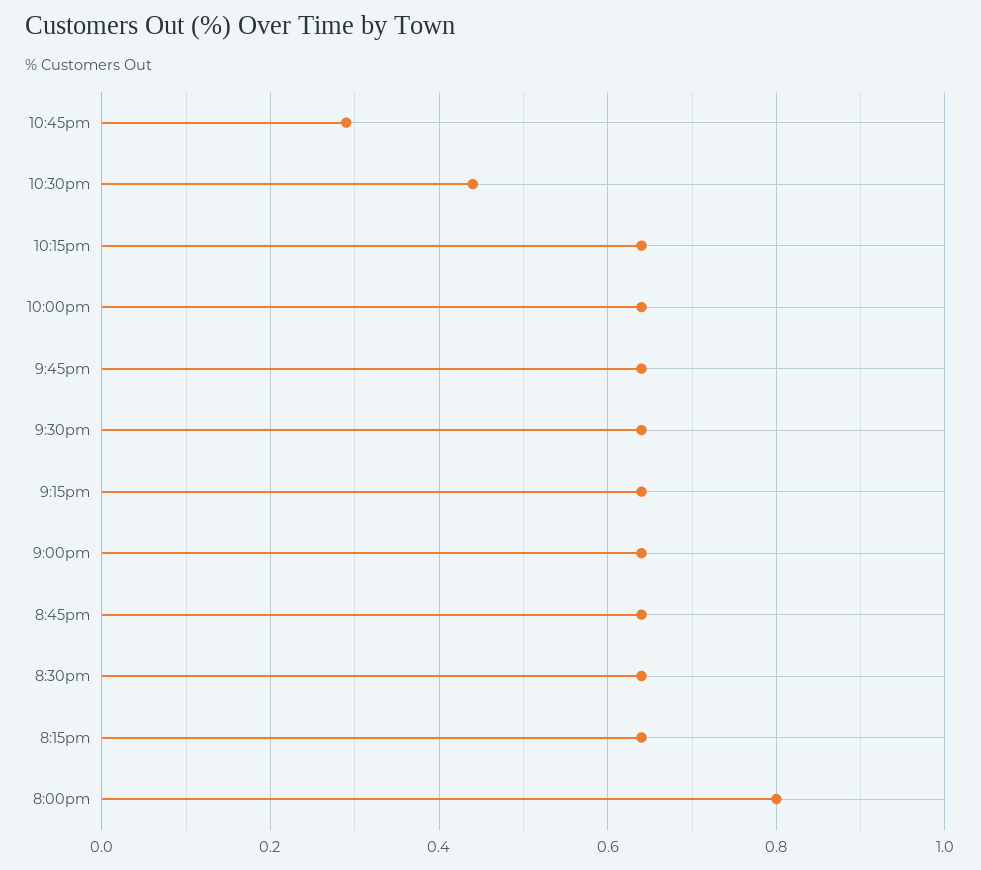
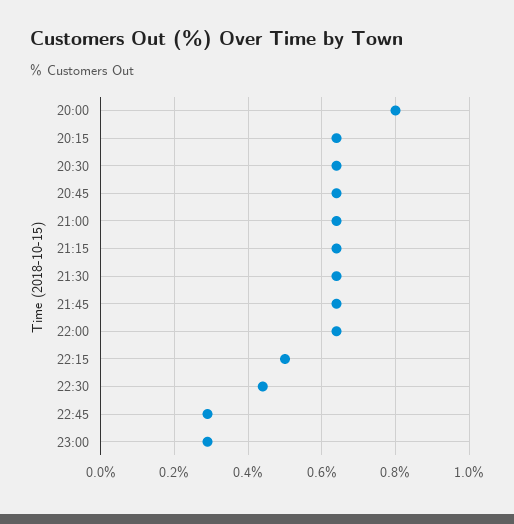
10:15pm: 0.65 -> 0.5
23:00: none -> 0.3

